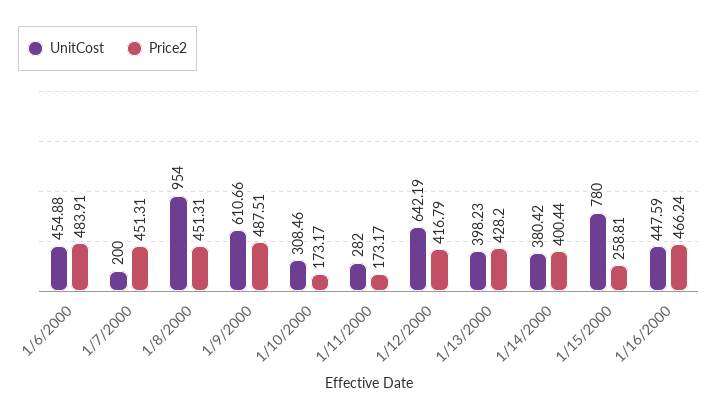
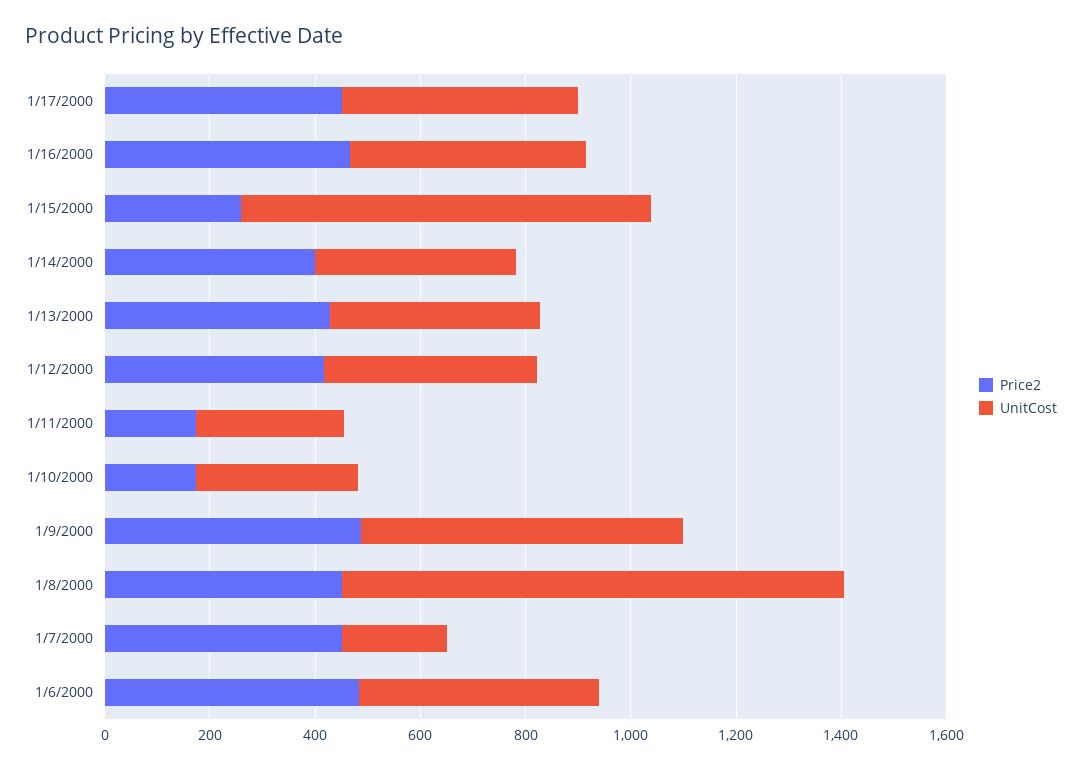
UnitCost, 1/12/2000: 642.19 -> 400
Price2, 1/17/2000: none -> 450
UnitCost, 1/17/2000: none -> 450

